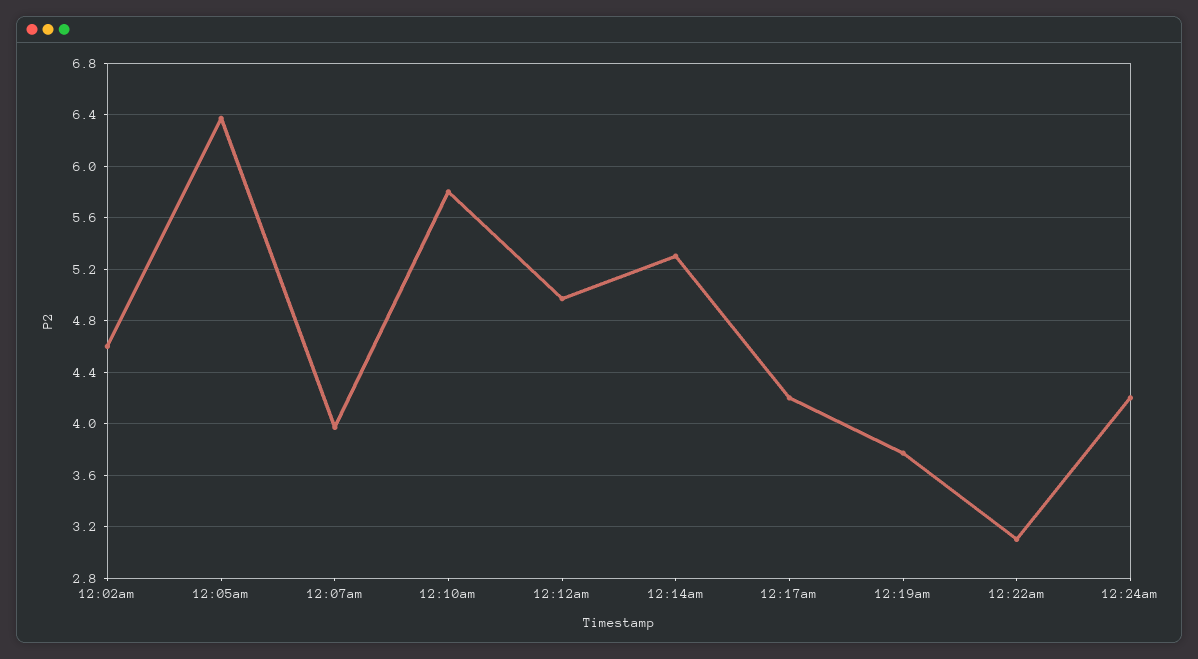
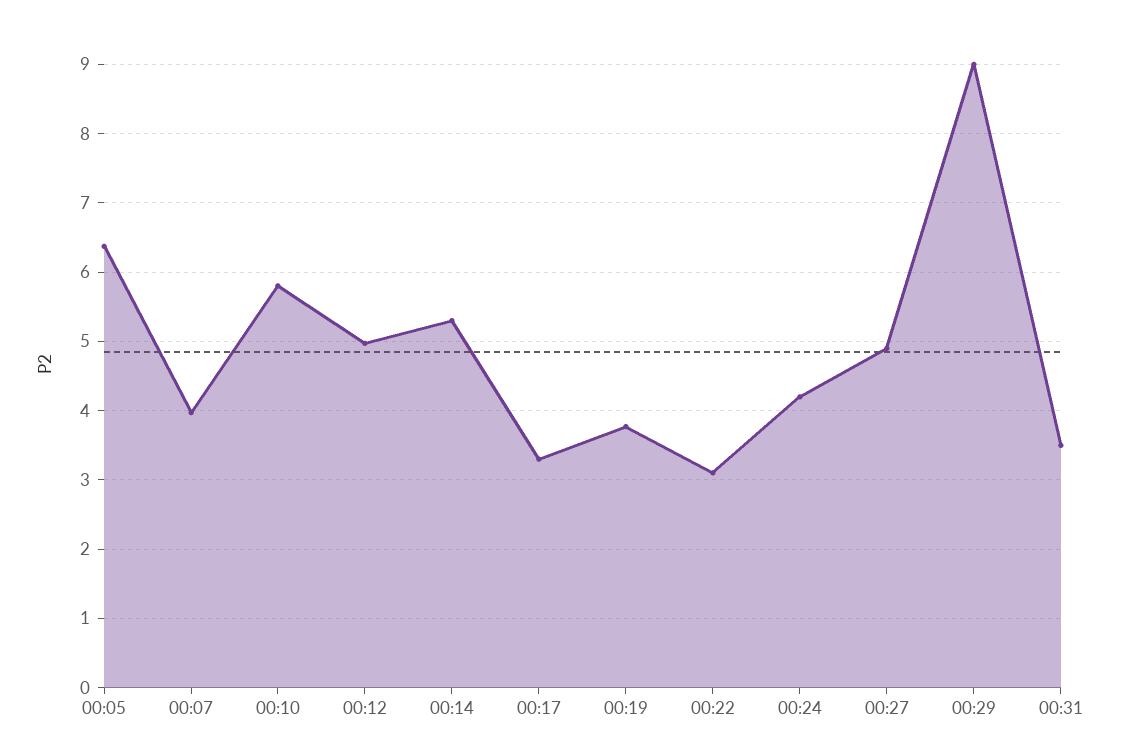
12:02am: 4.6 -> none
12:17am: 4.2 -> 3.3
00:27: none -> 4.9
00:29: none -> 9
00:31: none -> 3.5

